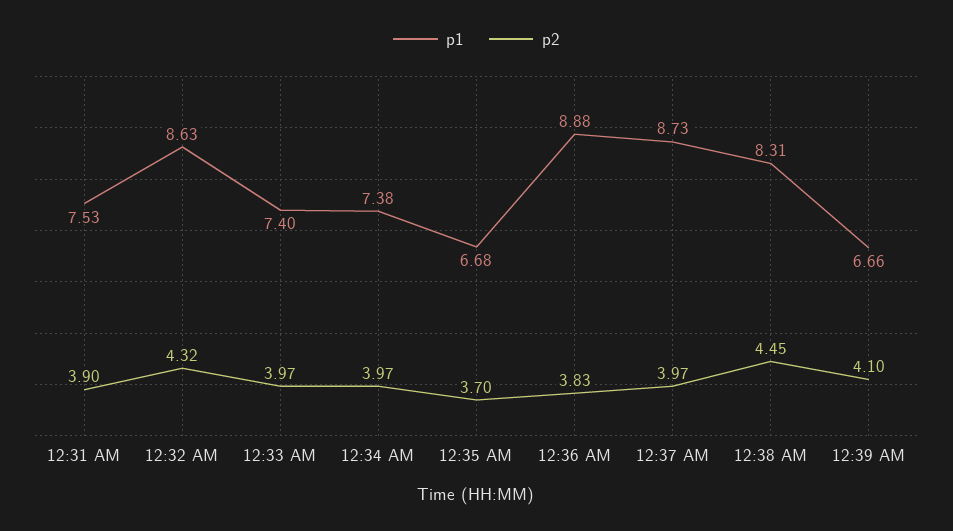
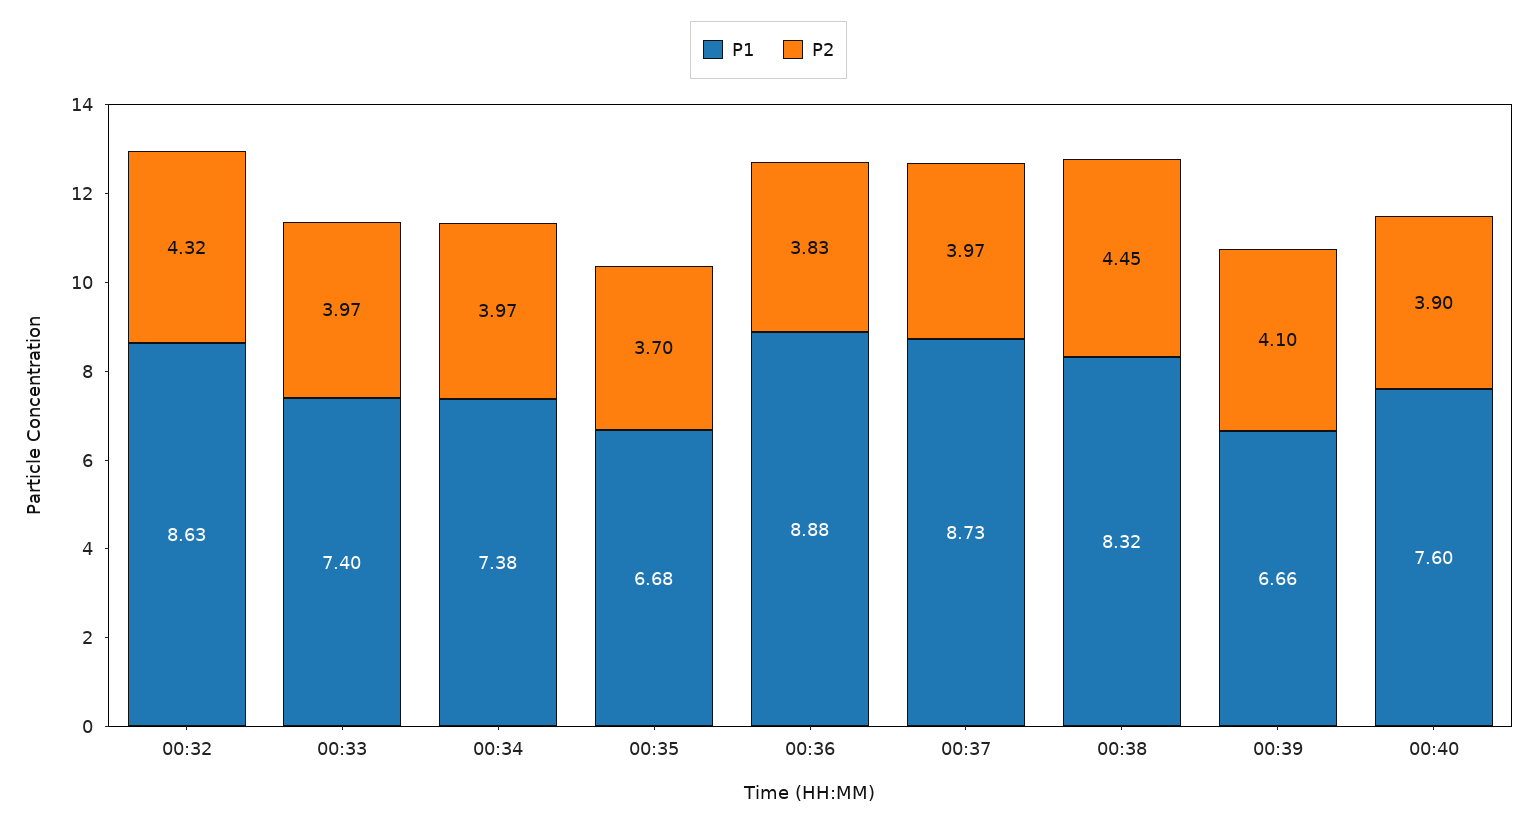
p1, 12:31 AM: 7.53 -> none
p2, 12:31 AM: 3.9 -> none
p1, 12:38 AM: 8.31 -> 8.32
p1, 00:40: none -> 7.6
p2, 00:40: none -> 3.9

